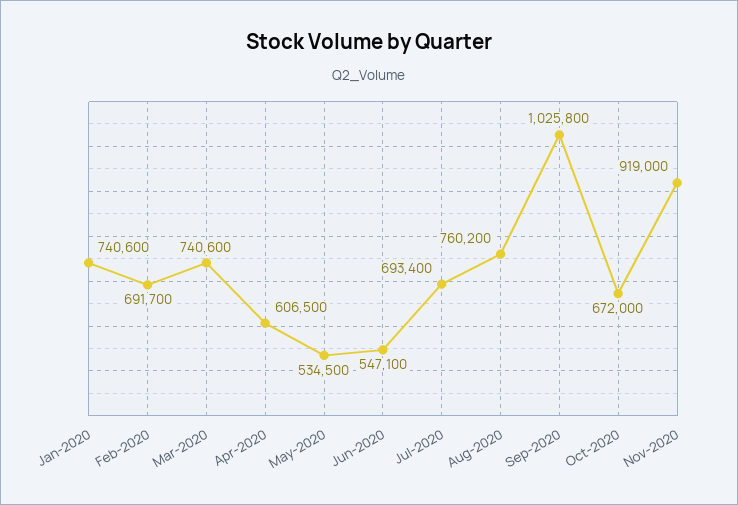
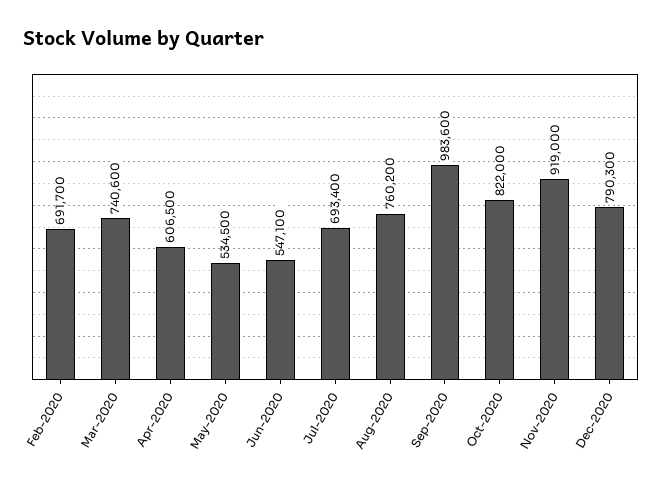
Jan-2020: 740600 -> none
Sep-2020: 1025800 -> 983600
Oct-2020: 672000 -> 822000
Dec-2020: none -> 790300

